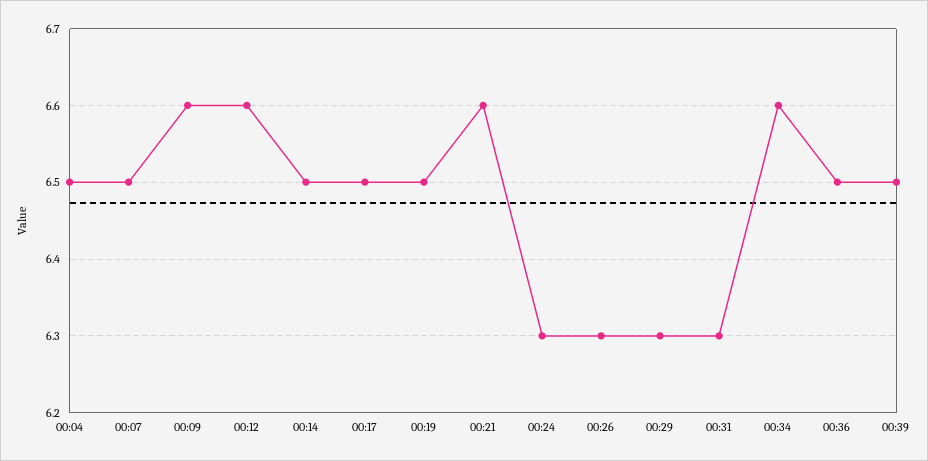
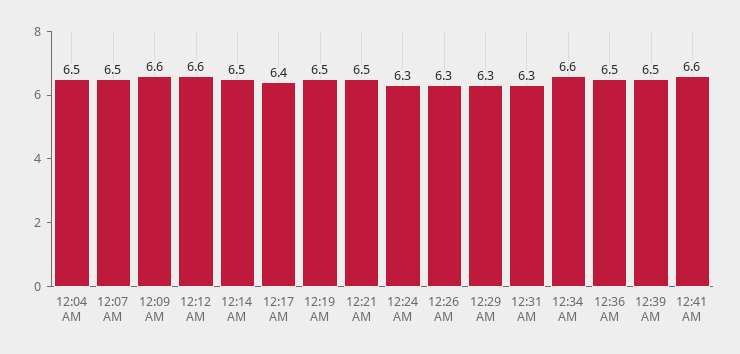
00:17: 6.5 -> 6.4
00:21: 6.6 -> 6.5
12:41 AM: none -> 6.6

